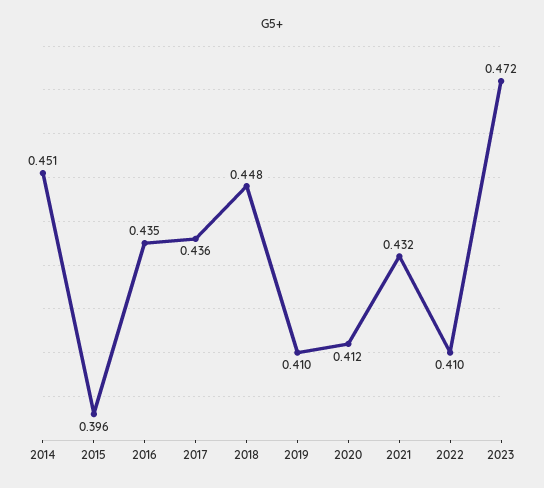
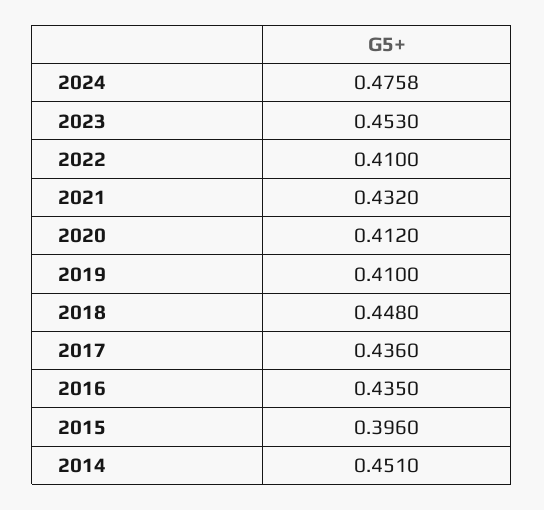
2023: 0.472 -> 0.453
2024: none -> 0.4758

